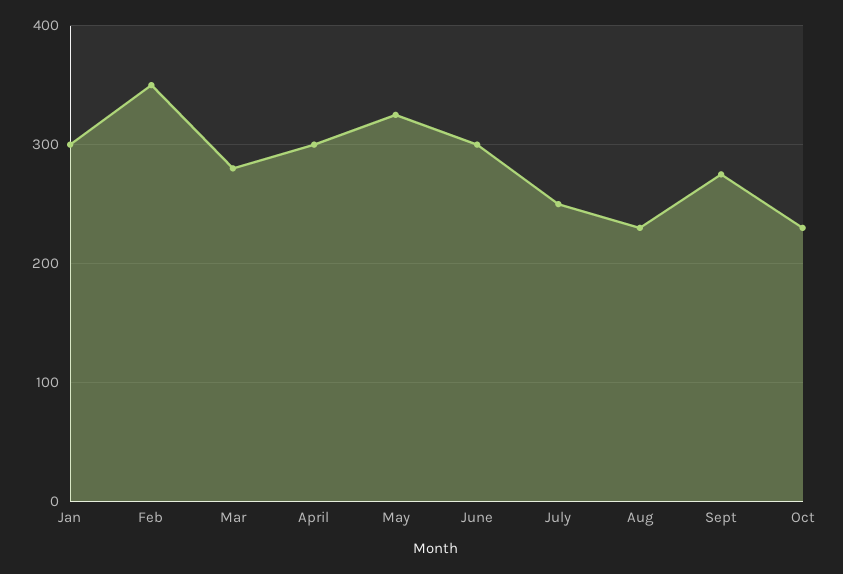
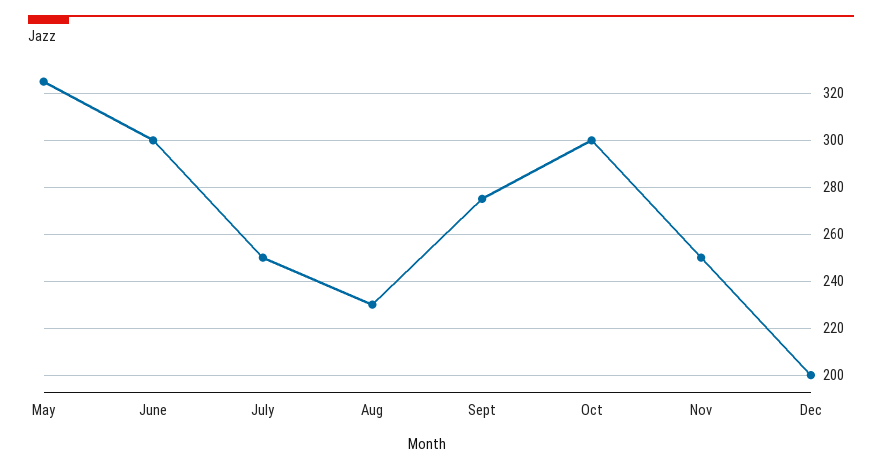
Jan: 300 -> none
Feb: 350 -> none
Mar: 280 -> none
April: 300 -> none
Oct: 230 -> 300
Nov: none -> 250
Dec: none -> 200

